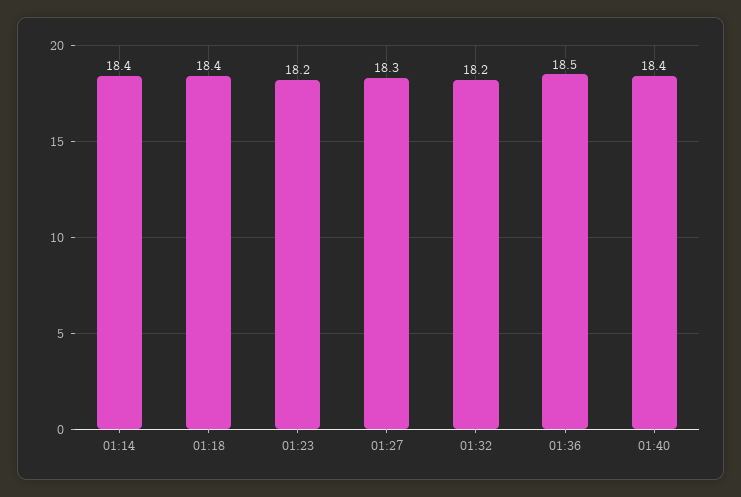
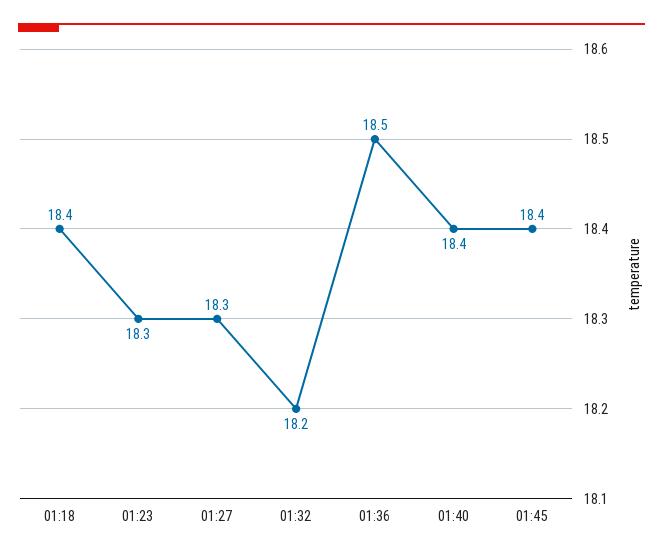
01:14: 18.4 -> none
01:23: 18.2 -> 18.3
01:45: none -> 18.4

